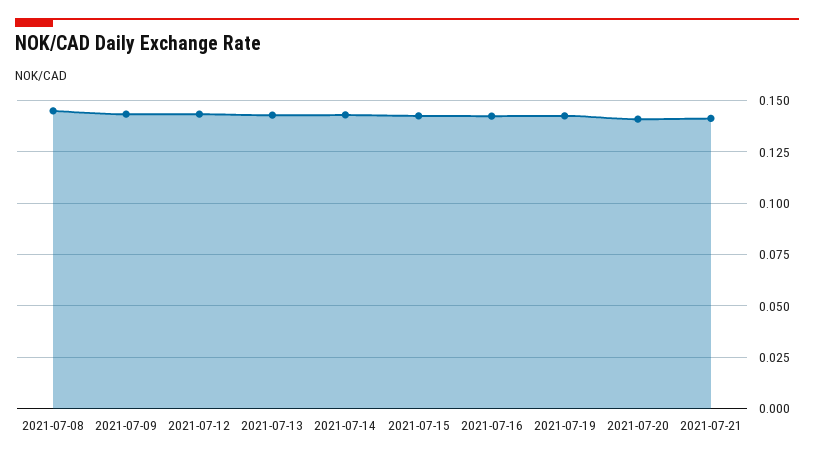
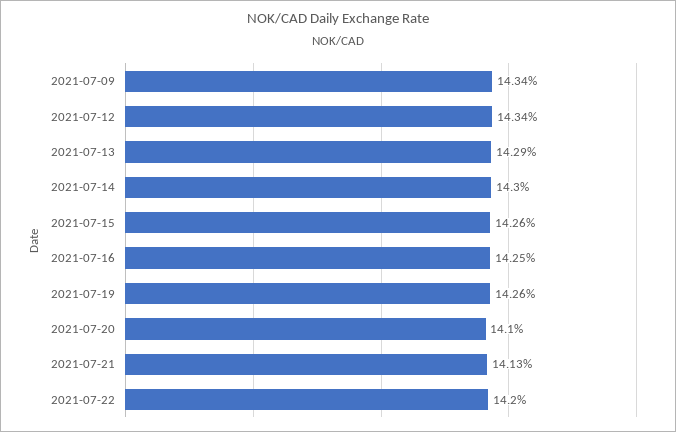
2021-07-08: 0.145 -> none
2021-07-22: none -> 0.142

